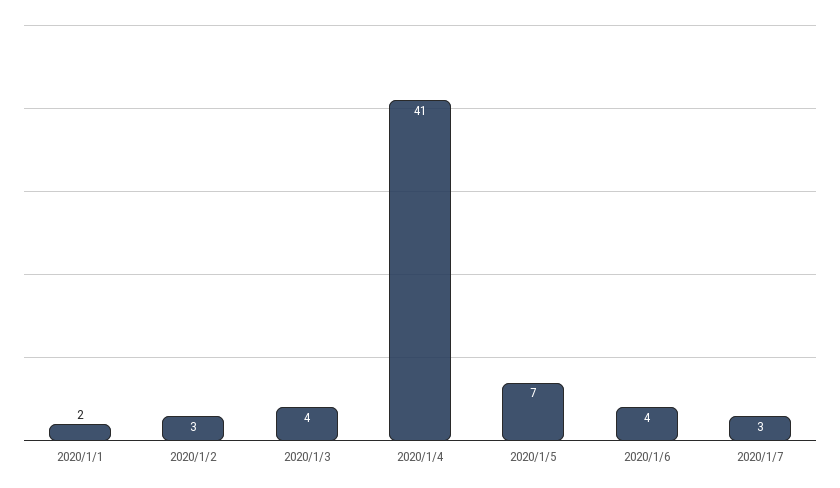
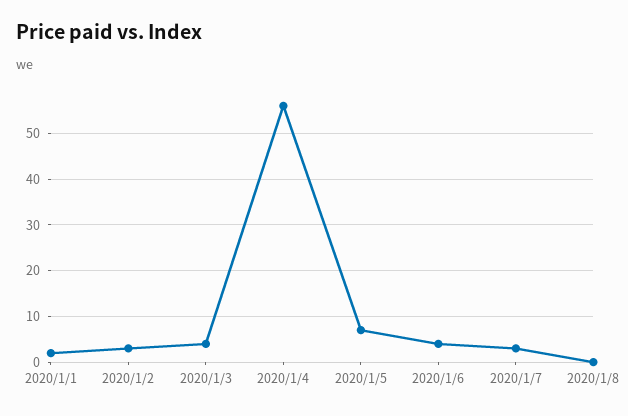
2020/1/4: 41 -> 55
2020/1/8: none -> 0

